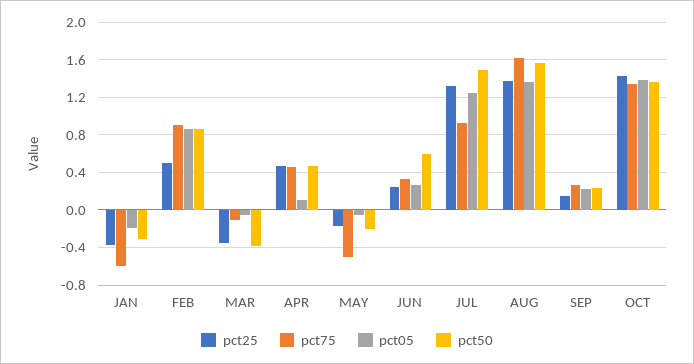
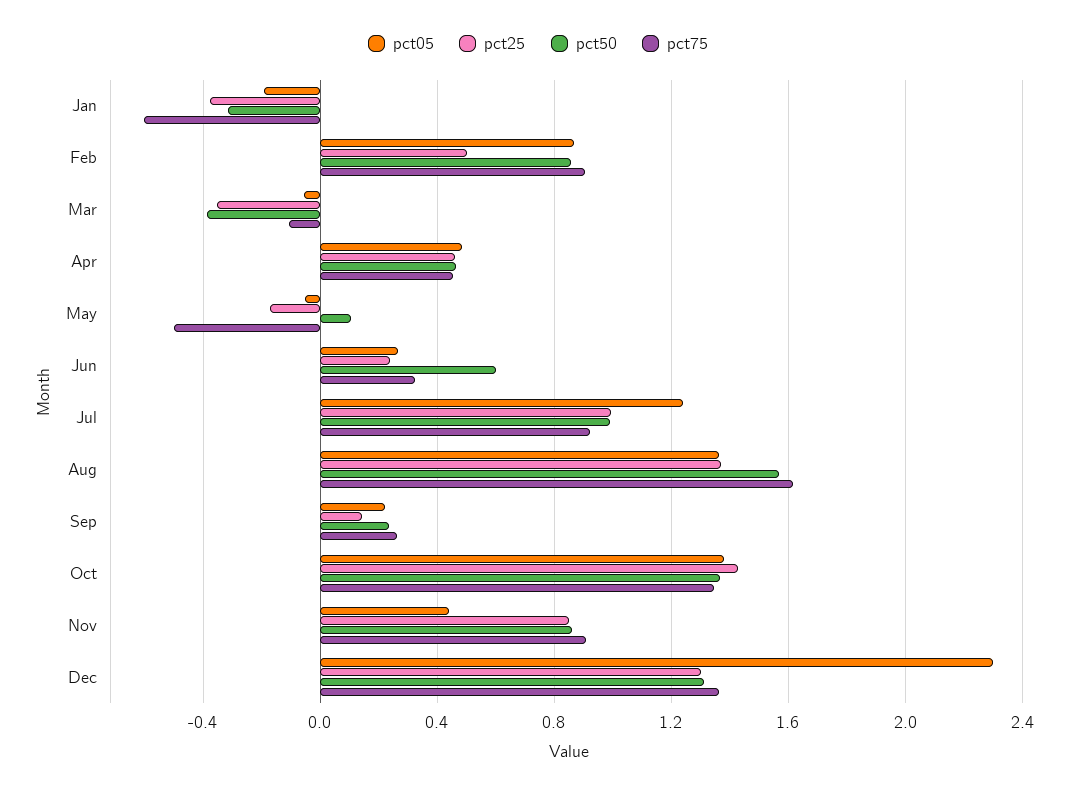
pct05, APR: 0.1 -> 0.5
pct50, MAY: -0.2 -> 0.1
pct25, JUL: 1.3 -> 1
pct50, JUL: 1.5 -> 1
pct05, Nov: none -> 0.45
pct25, Nov: none -> 0.85
pct50, Nov: none -> 0.85
pct75, Nov: none -> 0.9
pct05, Dec: none -> 2.3
pct25, Dec: none -> 1.3
pct50, Dec: none -> 1.3
pct75, Dec: none -> 1.35

